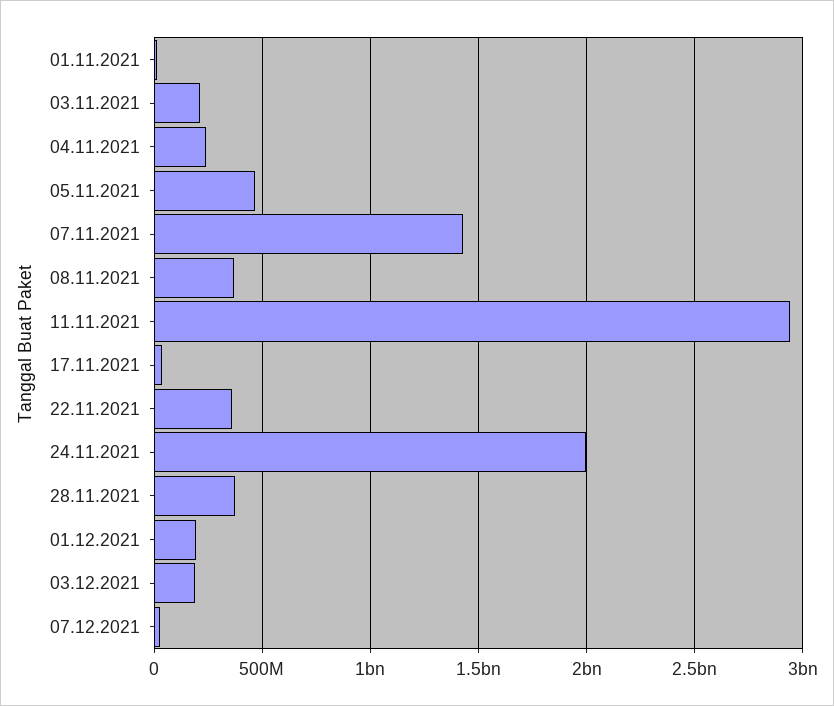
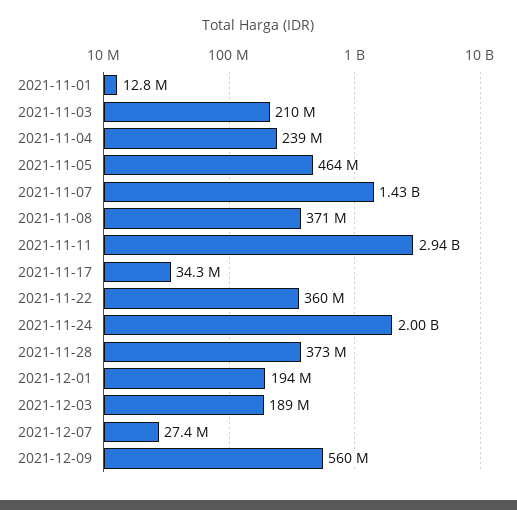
2021-12-09: none -> 560000000

